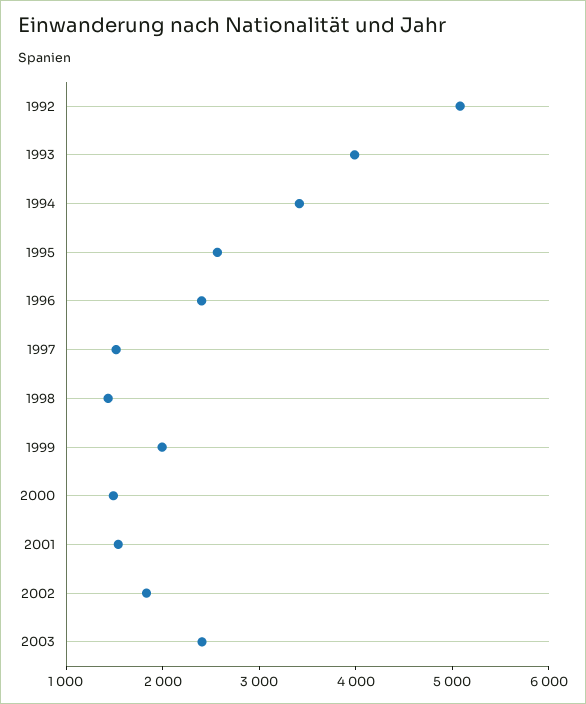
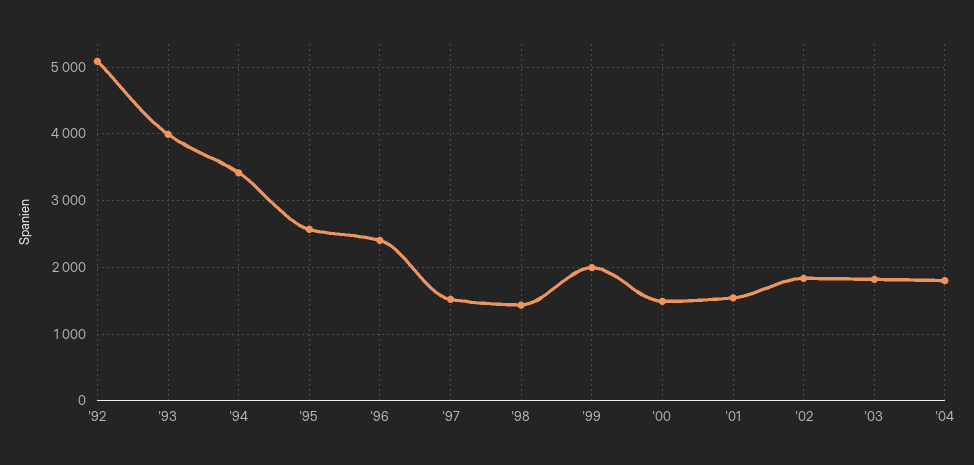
2003: 2400 -> 1800
'04: none -> 1800

